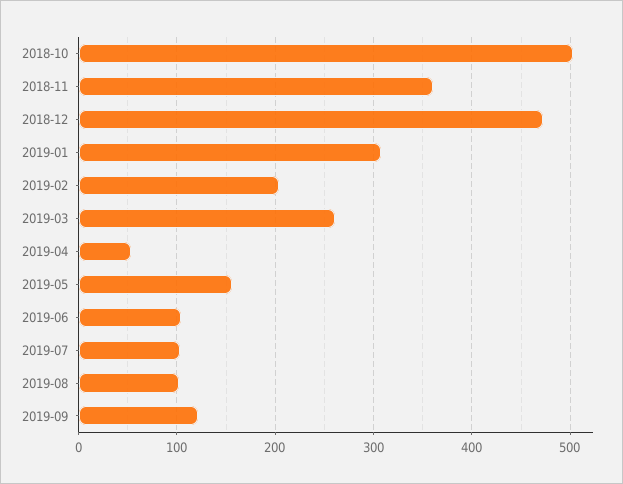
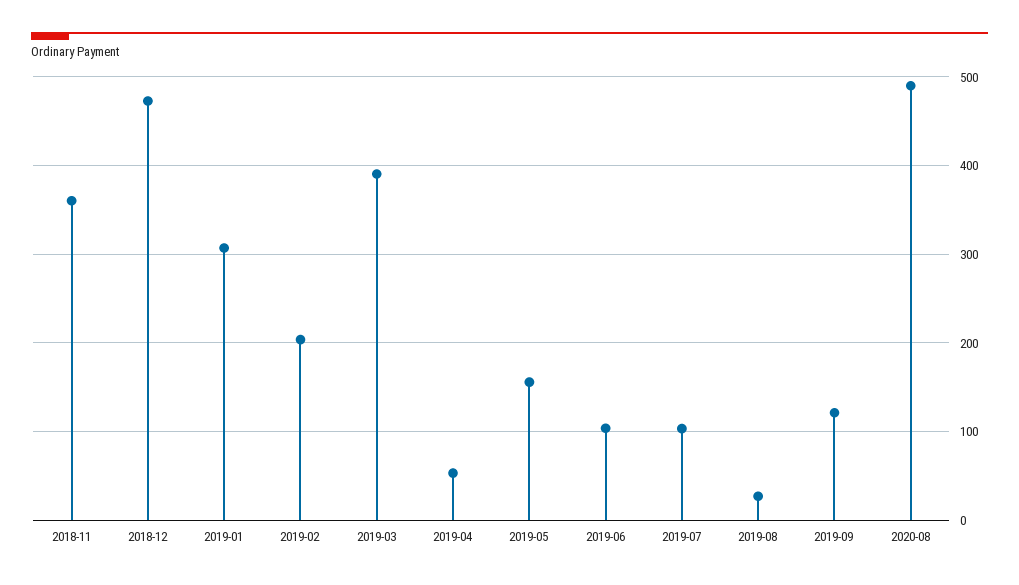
2018-10: 500 -> none
2019-03: 260 -> 390
2019-08: 100 -> 30
2020-08: none -> 490

